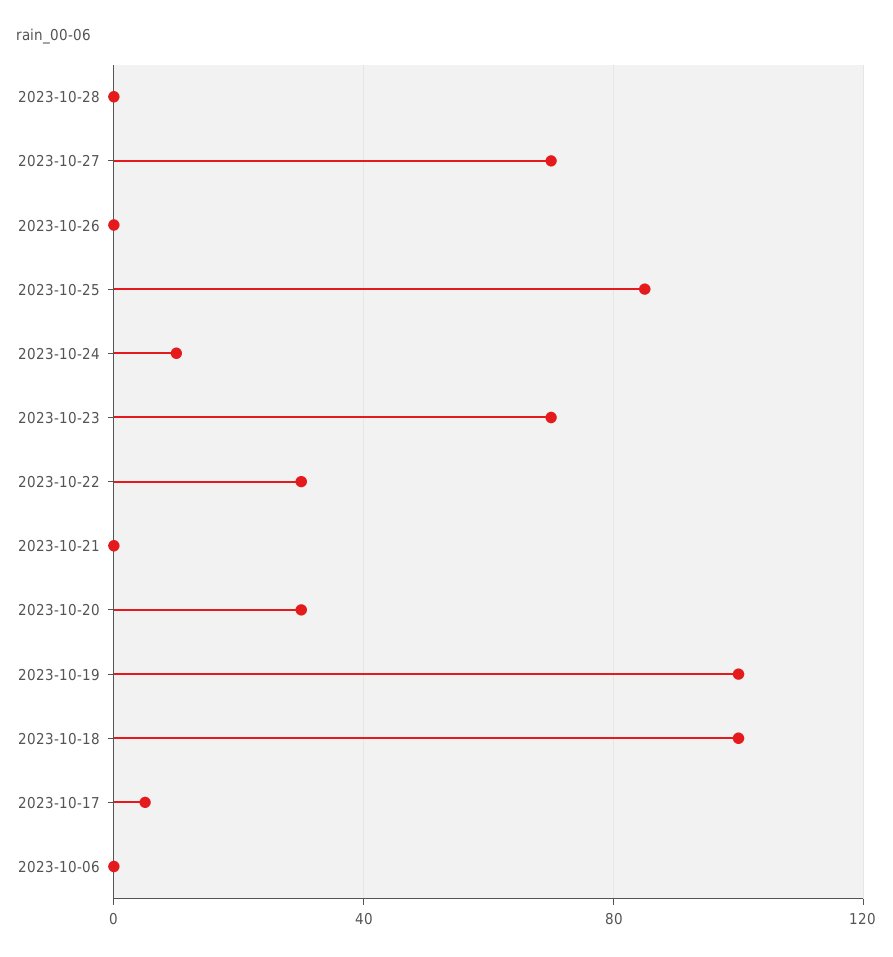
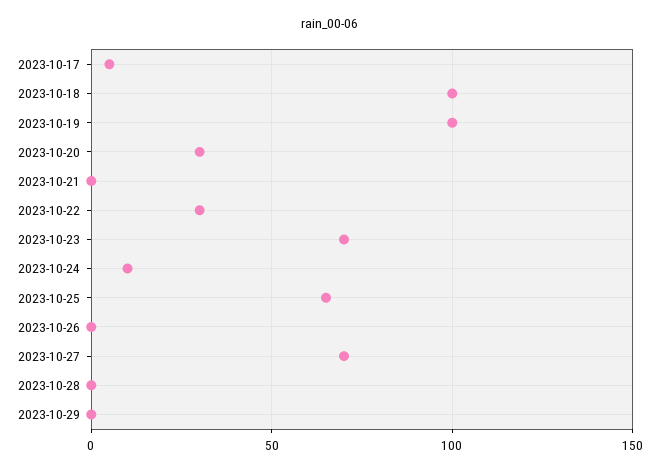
2023-10-25: 85 -> 65
2023-10-06: 0 -> none
2023-10-29: none -> 0

